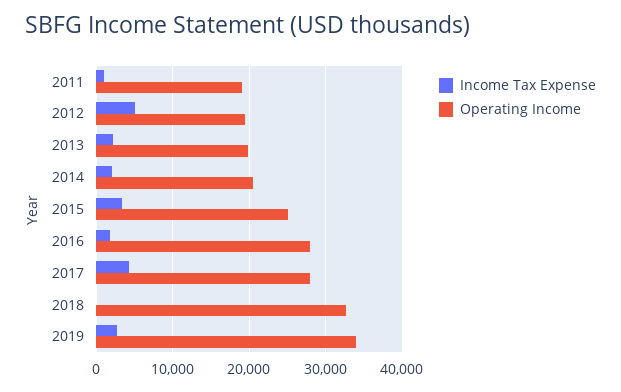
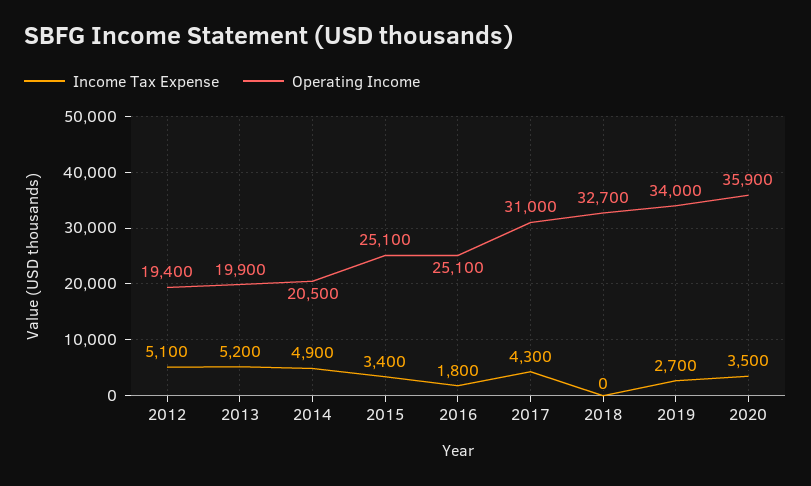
Income Tax Expense, 2011: 1000 -> none
Operating Income, 2011: 19000 -> none
Income Tax Expense, 2013: 2000 -> 5200
Income Tax Expense, 2014: 2000 -> 4900
Operating Income, 2016: 28000 -> 25100
Operating Income, 2017: 28000 -> 31000
Income Tax Expense, 2020: none -> 3500
Operating Income, 2020: none -> 35900

